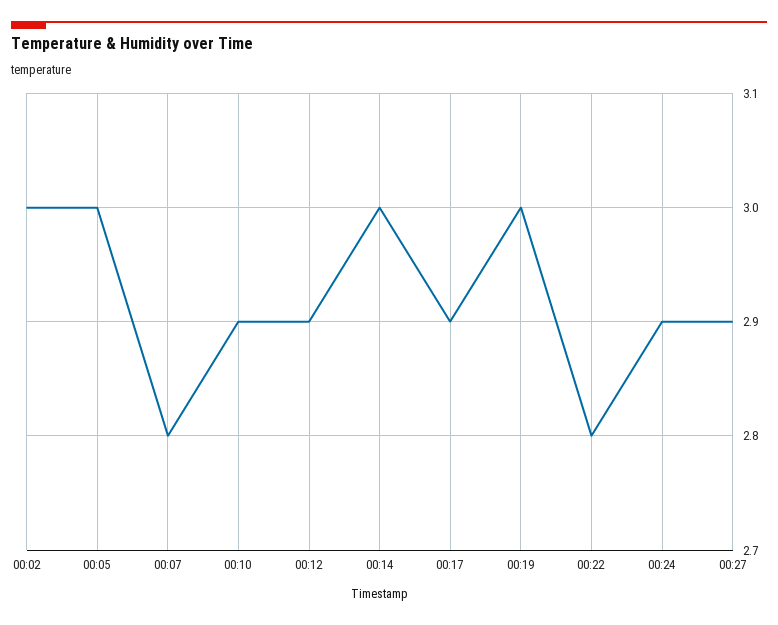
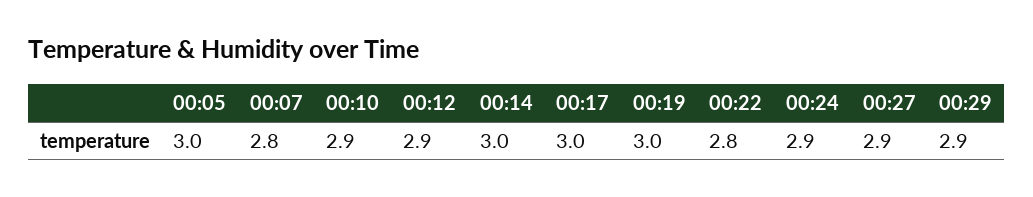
00:02: 3 -> none
00:17: 2.9 -> 3
00:29: none -> 2.9

